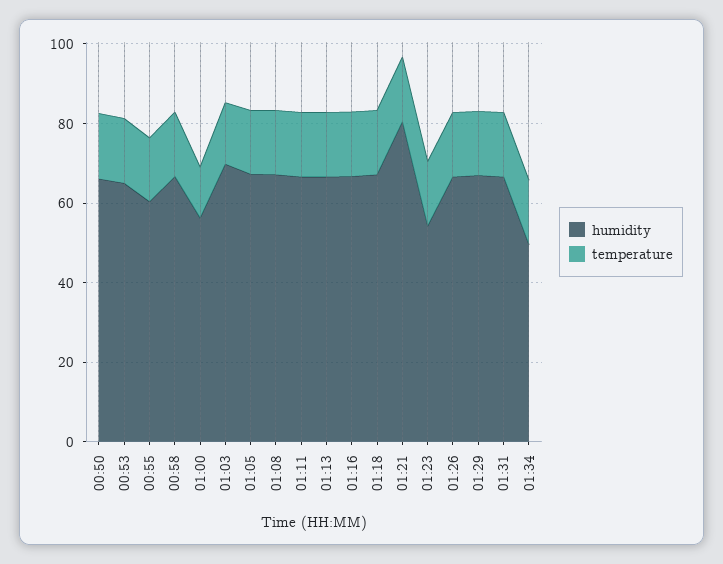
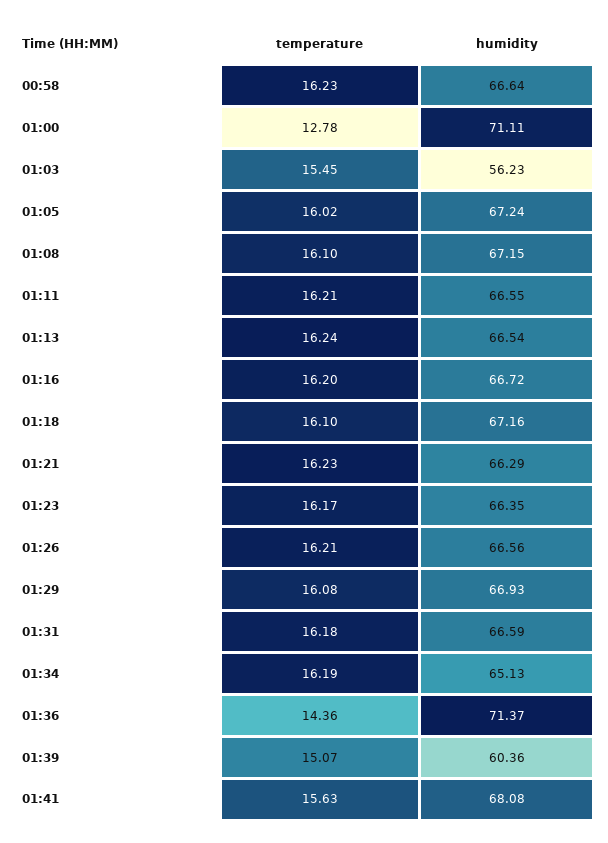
humidity, 00:50: 65 -> none
temperature, 00:50: 15 -> none
humidity, 00:53: 65 -> none
temperature, 00:53: 15 -> none
humidity, 00:55: 60 -> none
temperature, 00:55: 15 -> none
humidity, 01:00: 55 -> 71.11
humidity, 01:03: 70 -> 56.23
humidity, 01:21: 80 -> 66.29
humidity, 01:23: 55 -> 66.35
humidity, 01:34: 50 -> 65.13
temperature, 01:36: none -> 14.36
humidity, 01:36: none -> 71.37
temperature, 01:39: none -> 15.07
humidity, 01:39: none -> 60.36
temperature, 01:41: none -> 15.63
humidity, 01:41: none -> 68.08

